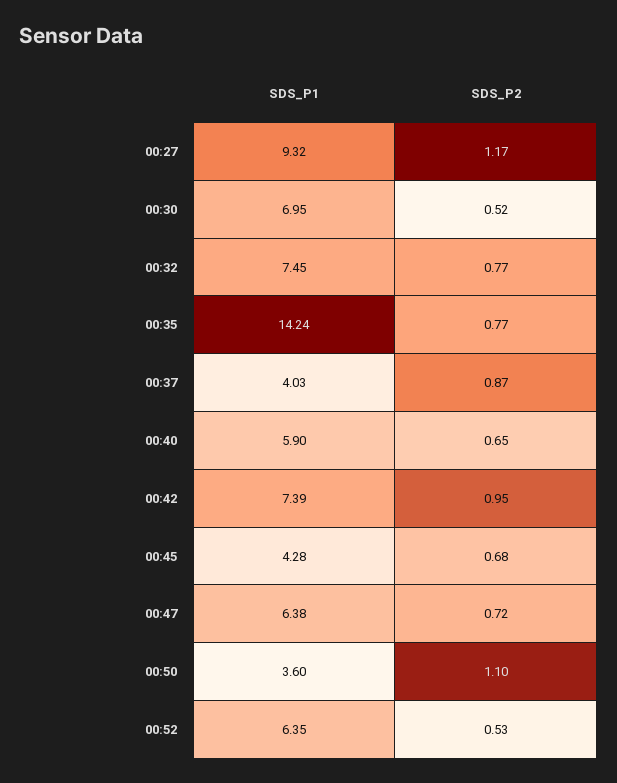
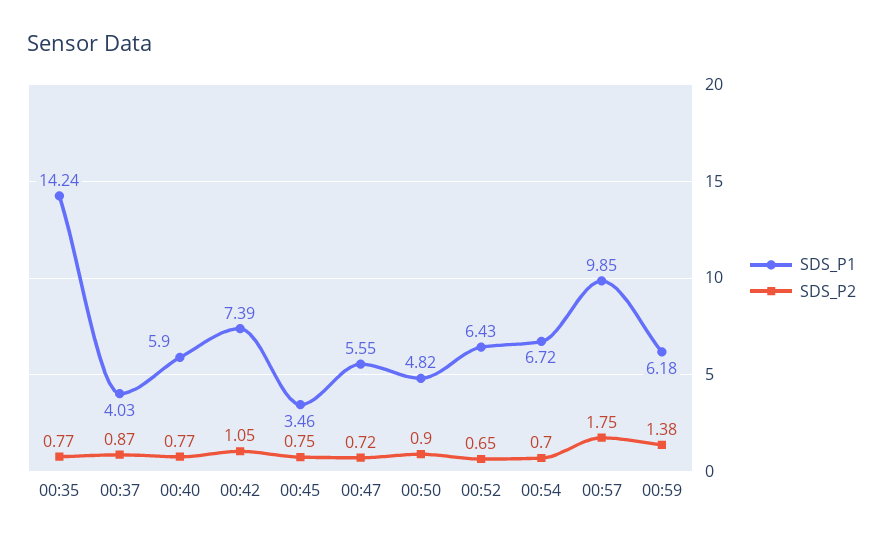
SDS_P1, 00:27: 9.32 -> none
SDS_P2, 00:27: 1.17 -> none
SDS_P1, 00:30: 6.95 -> none
SDS_P2, 00:30: 0.52 -> none
SDS_P1, 00:32: 7.45 -> none
SDS_P2, 00:32: 0.77 -> none
SDS_P2, 00:40: 0.65 -> 0.77
SDS_P2, 00:42: 0.95 -> 1.05
SDS_P1, 00:45: 4.28 -> 3.46
SDS_P2, 00:45: 0.68 -> 0.75
SDS_P1, 00:47: 6.38 -> 5.55
SDS_P1, 00:50: 3.6 -> 4.82
SDS_P2, 00:50: 1.1 -> 0.9
SDS_P1, 00:52: 6.35 -> 6.43
SDS_P2, 00:52: 0.53 -> 0.65
SDS_P1, 00:54: none -> 6.72
SDS_P2, 00:54: none -> 0.7
SDS_P1, 00:57: none -> 9.85
SDS_P2, 00:57: none -> 1.75
SDS_P1, 00:59: none -> 6.18
SDS_P2, 00:59: none -> 1.38

